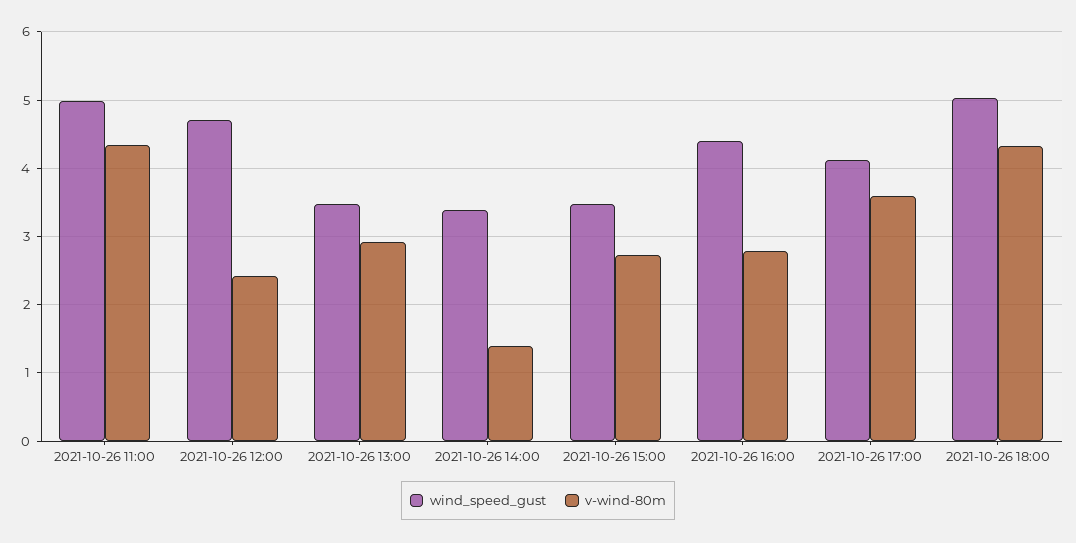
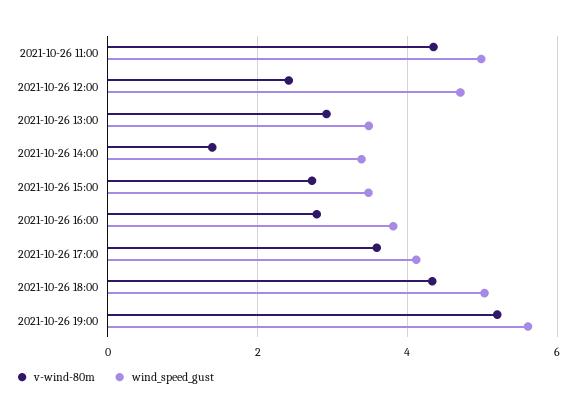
wind_speed_gust, 2021-10-26 16:00: 4.4 -> 3.8
v-wind-80m, 2021-10-26 19:00: none -> 5.2
wind_speed_gust, 2021-10-26 19:00: none -> 5.6

